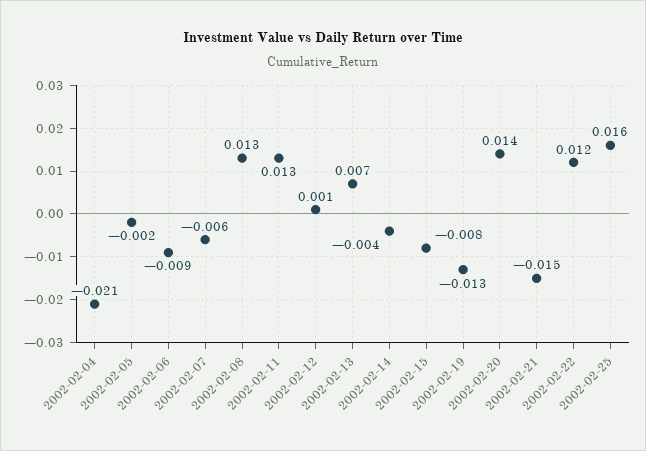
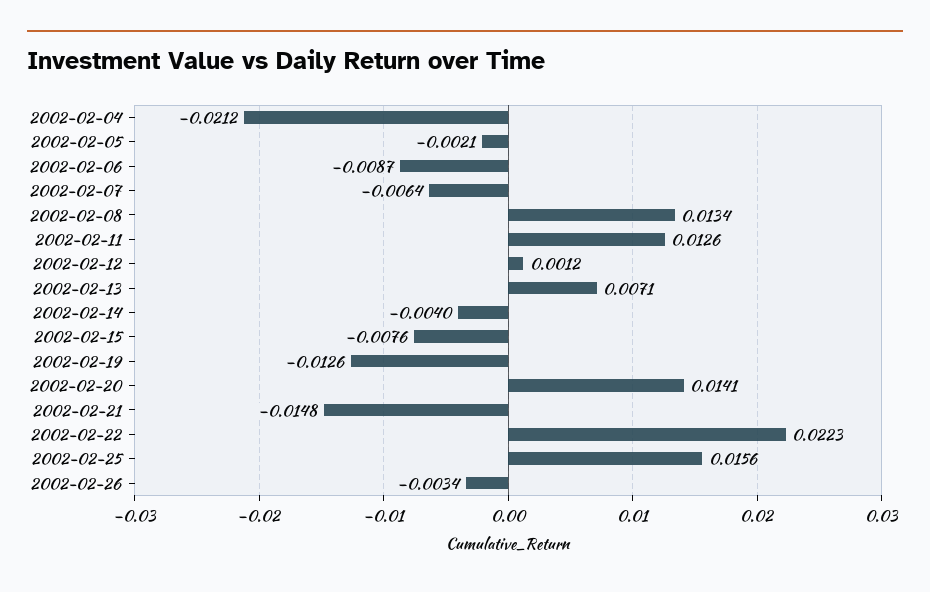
2002-02-22: 0.012 -> 0.0223
2002-02-26: none -> -0.0034

